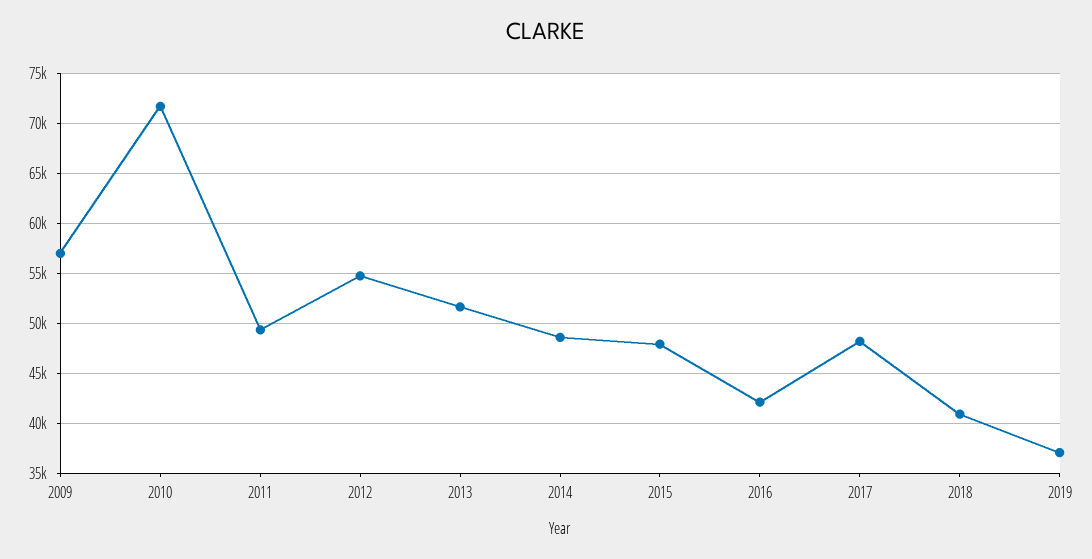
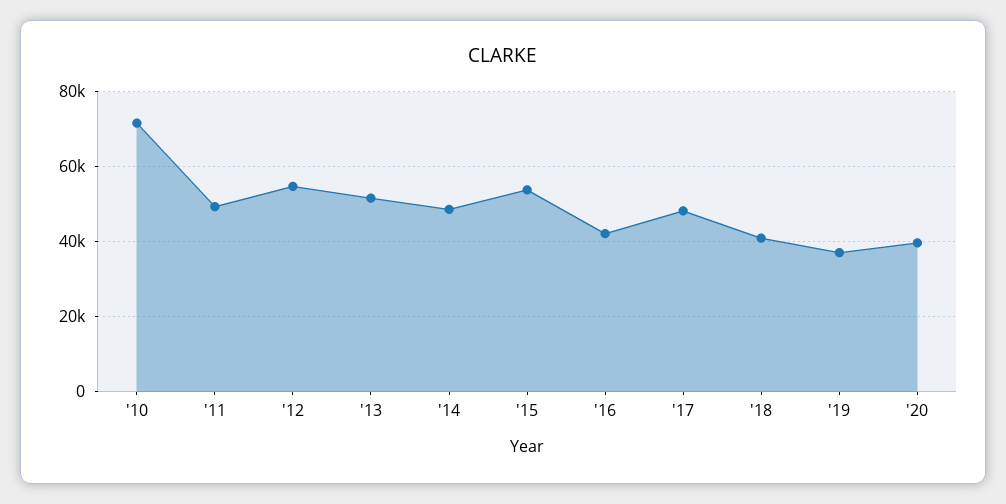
2009: 57000 -> none
2015: 48000 -> 54000
'20: none -> 40000

